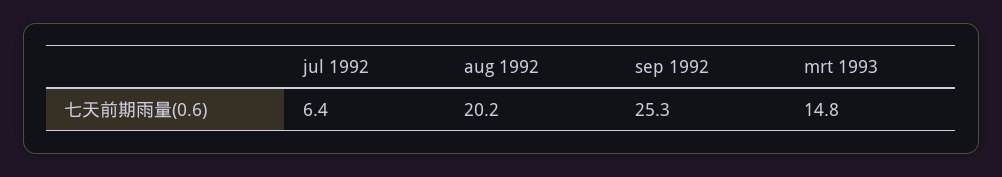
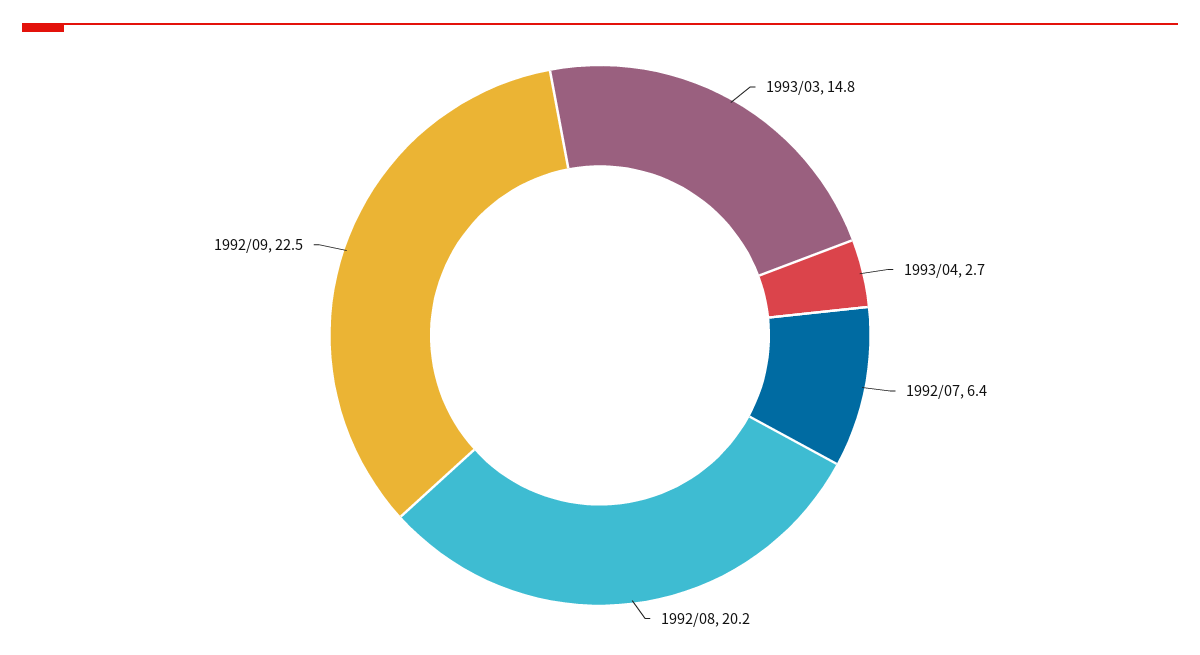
sep 1992: 25.3 -> 22.5
1993/04: none -> 2.7

